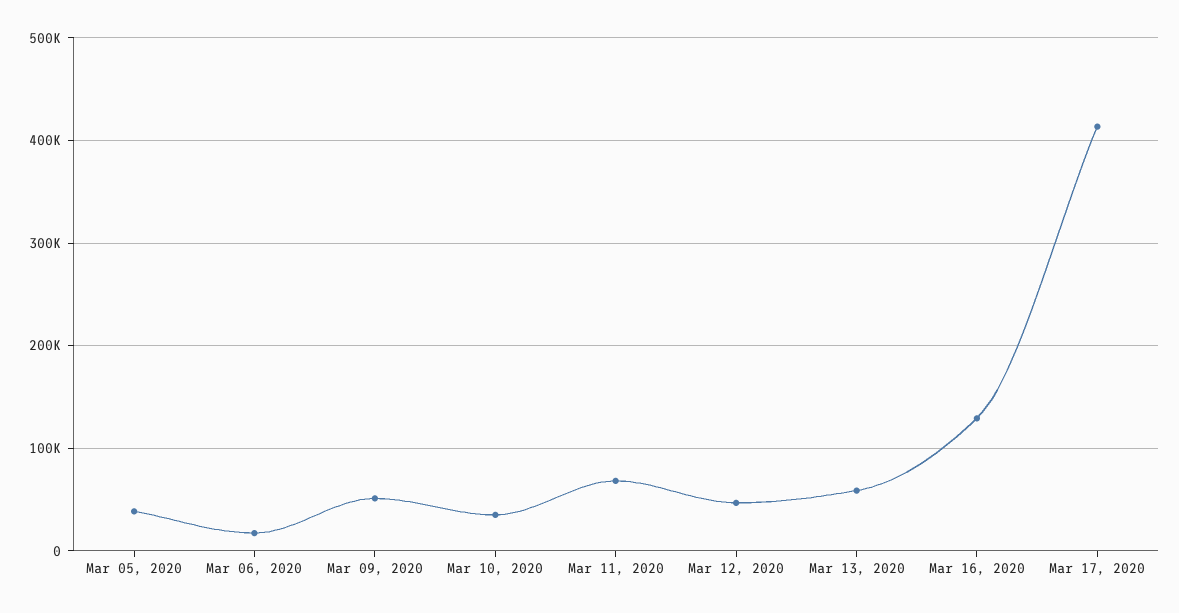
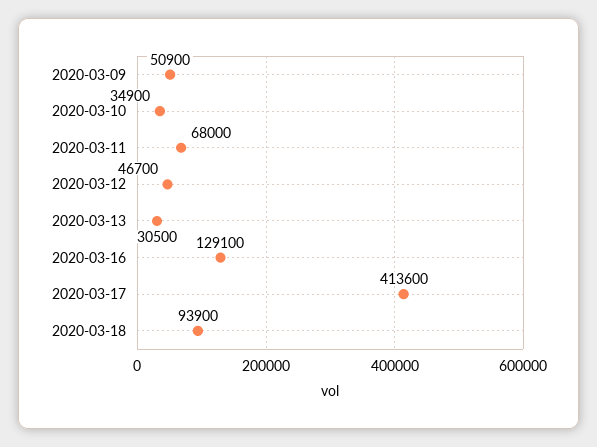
Mar 05, 2020: 40000 -> none
Mar 06, 2020: 20000 -> none
Mar 13, 2020: 60000 -> 30500
2020-03-18: none -> 93900

